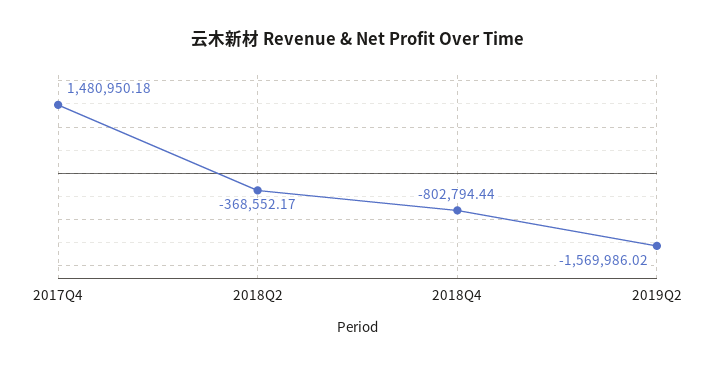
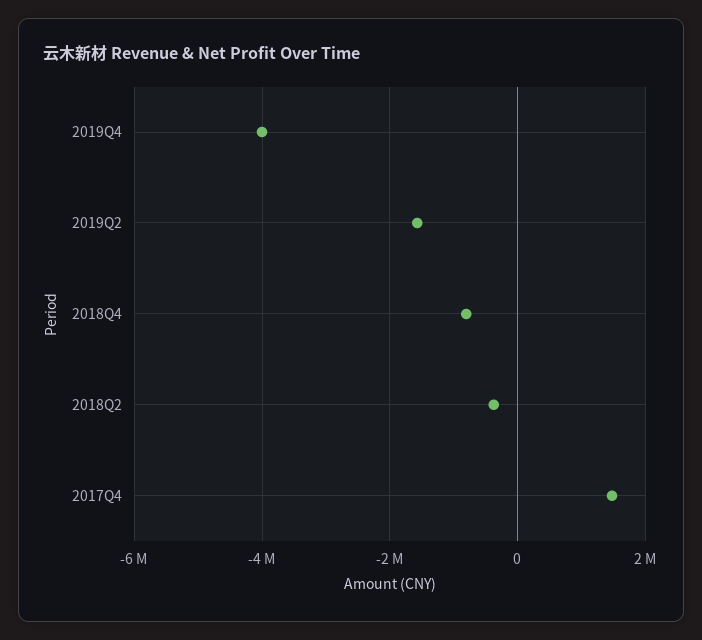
2019Q4: none -> -4000000

